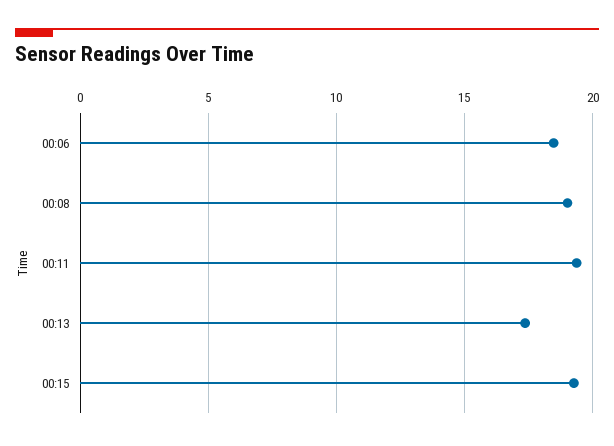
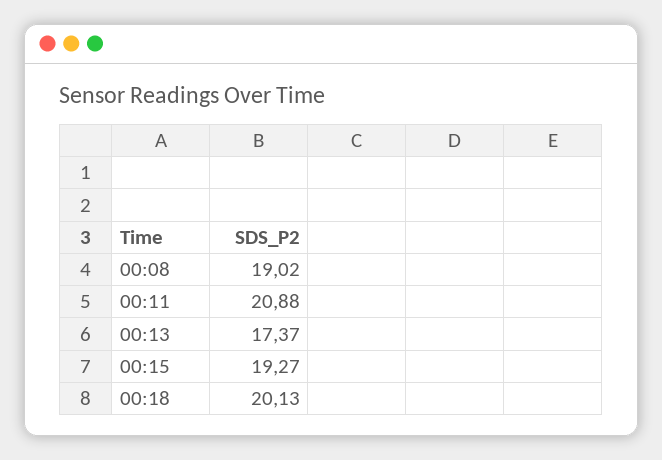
00:06: 18.5 -> none
00:11: 19.5 -> 20.88
00:18: none -> 20.13

